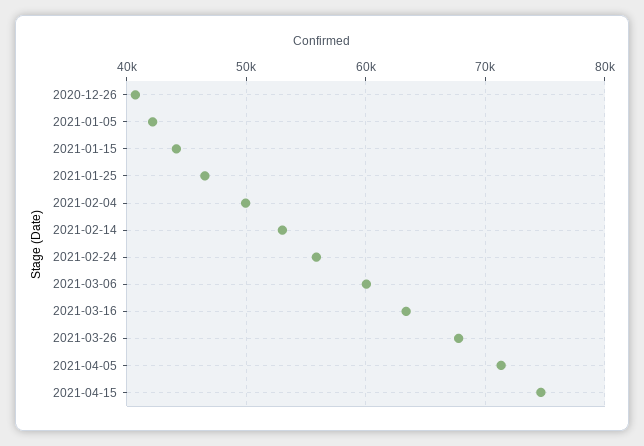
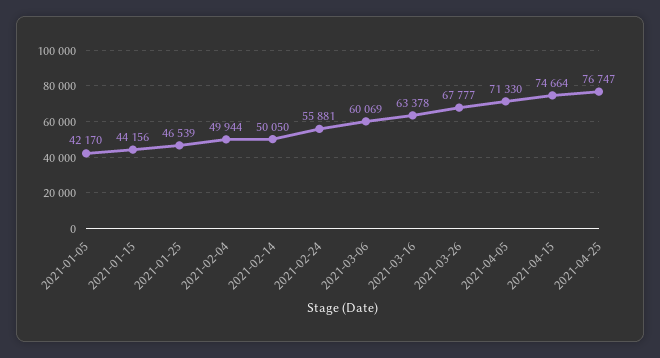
2020-12-26: 41000 -> none
2021-02-14: 53000 -> 50050
2021-04-25: none -> 76747

